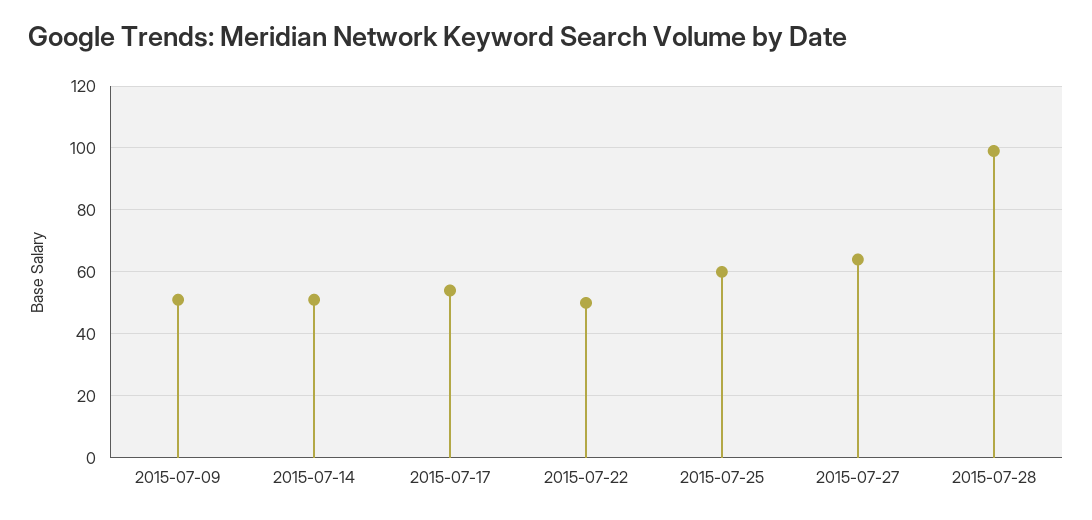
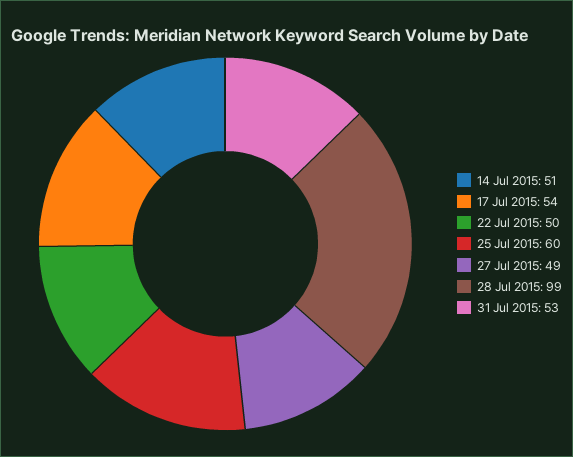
2015-07-09: 50 -> none
2015-07-27: 65 -> 49
31 Jul 2015: none -> 53

